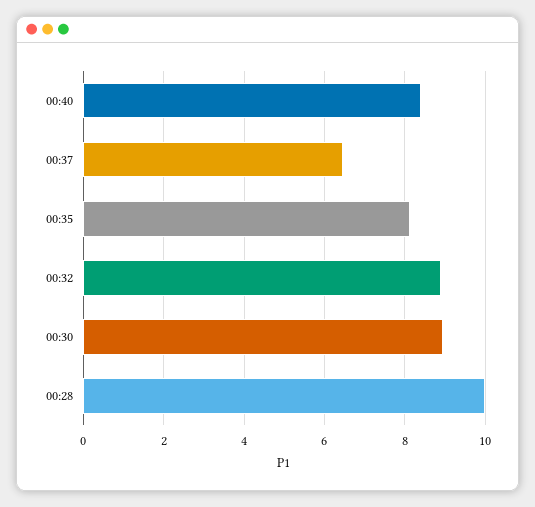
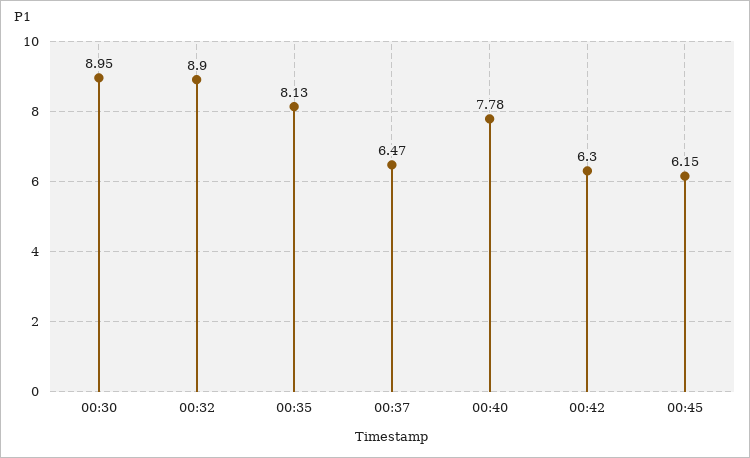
00:40: 8.4 -> 7.78
00:28: 10 -> none
00:42: none -> 6.3
00:45: none -> 6.15

